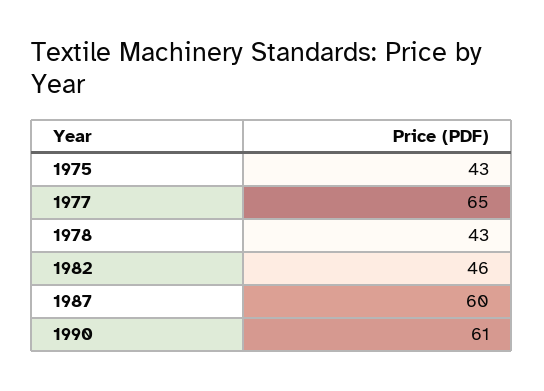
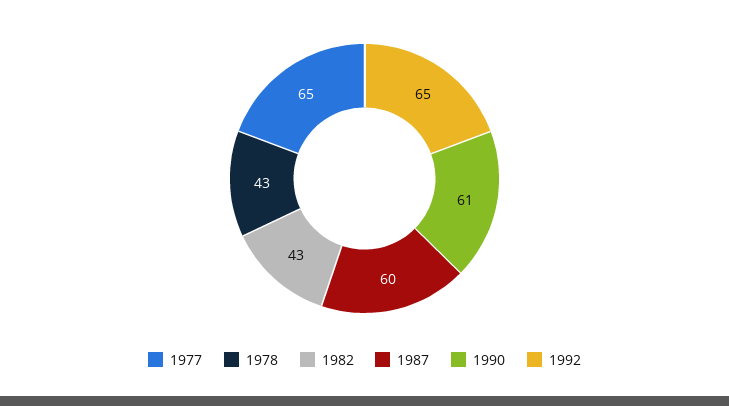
1975: 43 -> none
1982: 46 -> 43
1992: none -> 65

